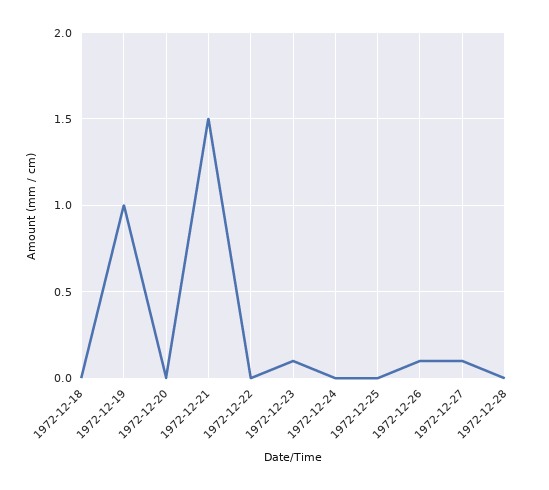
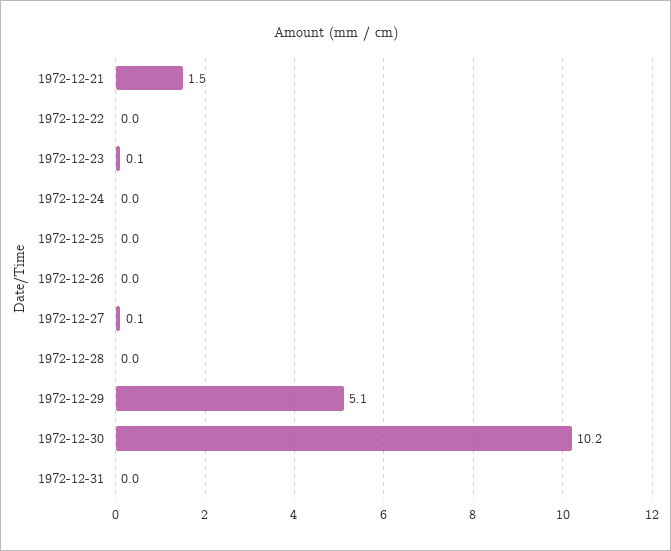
1972-12-18: 0 -> none
1972-12-19: 1 -> none
1972-12-20: 0 -> none
1972-12-26: 0.1 -> 0
1972-12-29: none -> 5.1
1972-12-30: none -> 10.2
1972-12-31: none -> 0

